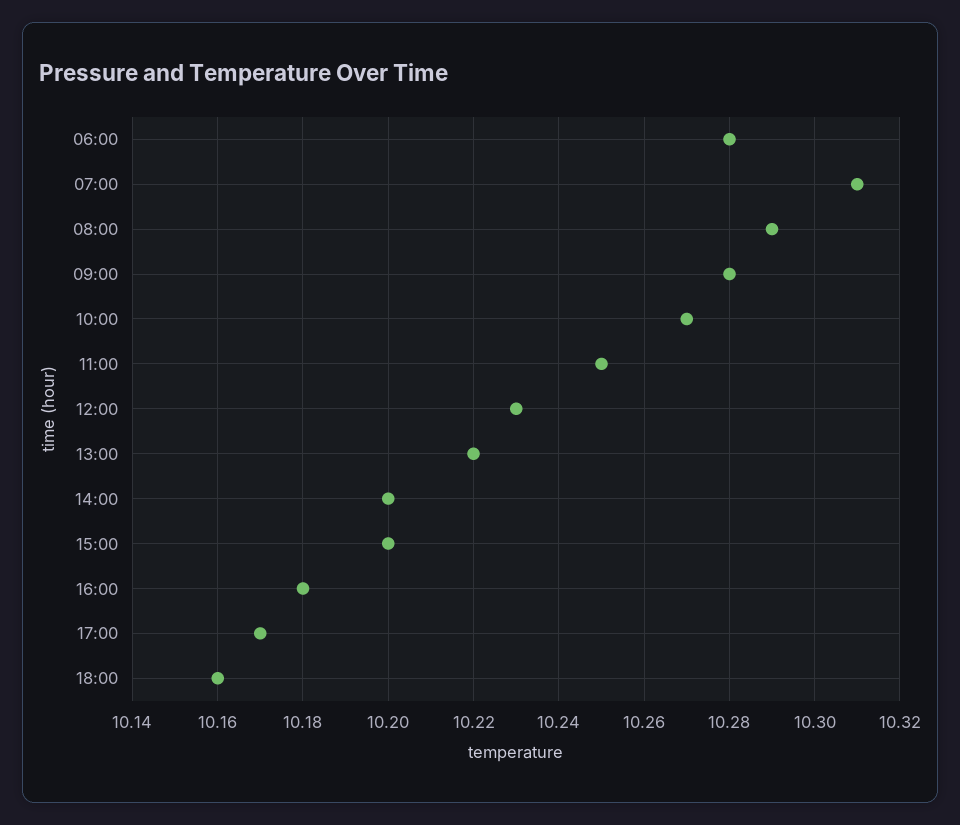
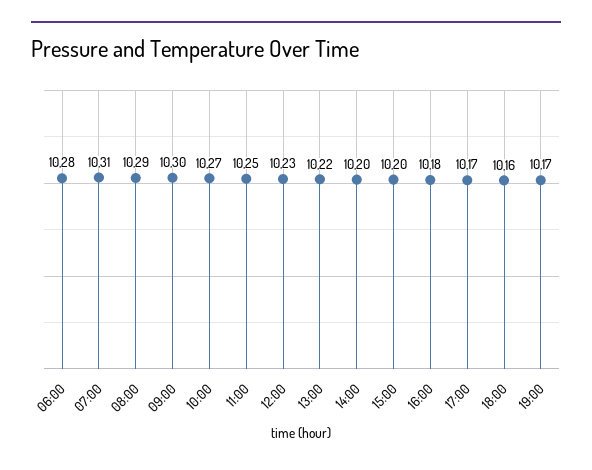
09:00: 10.28 -> 10.3
19:00: none -> 10.17

